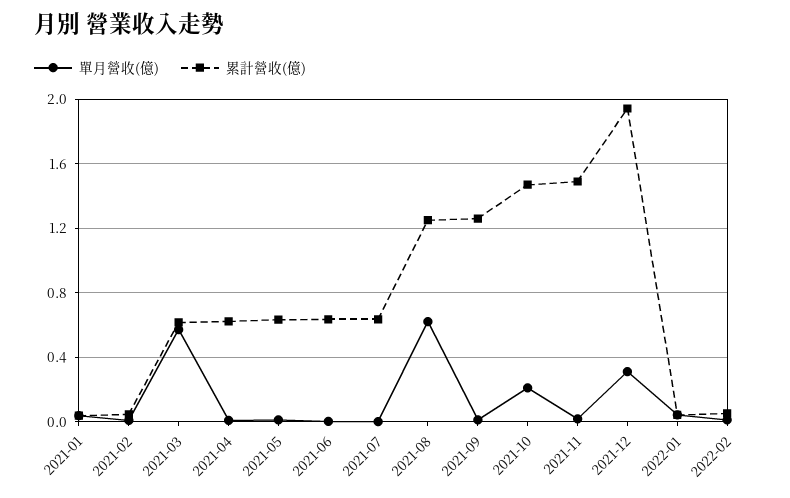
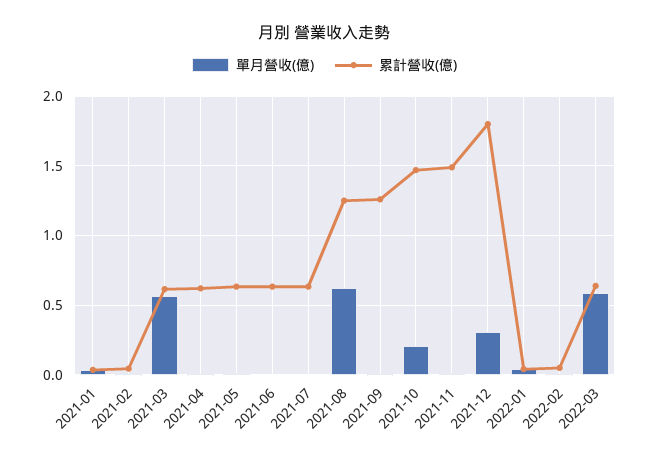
累計營收(億), 2021-12: 1.95 -> 1.8
單月營收(億), 2022-03: none -> 0.6
累計營收(億), 2022-03: none -> 0.65

